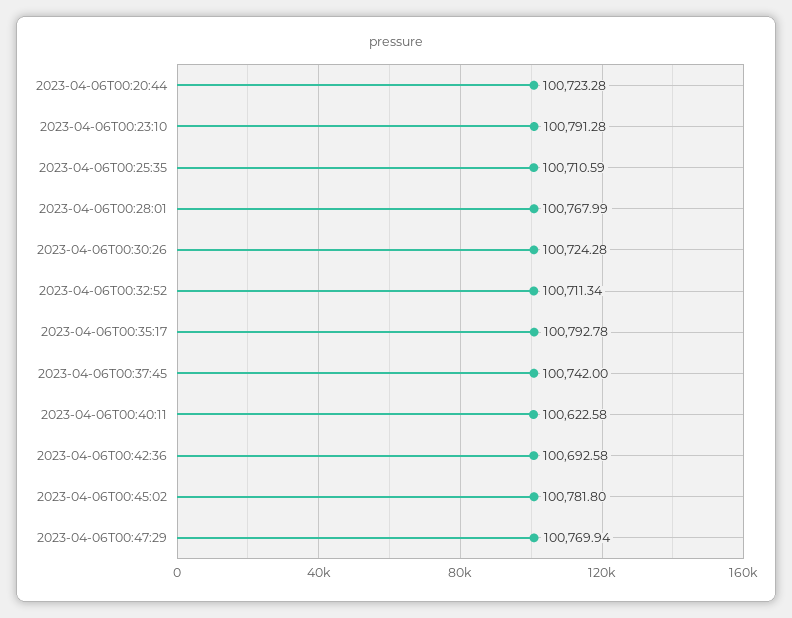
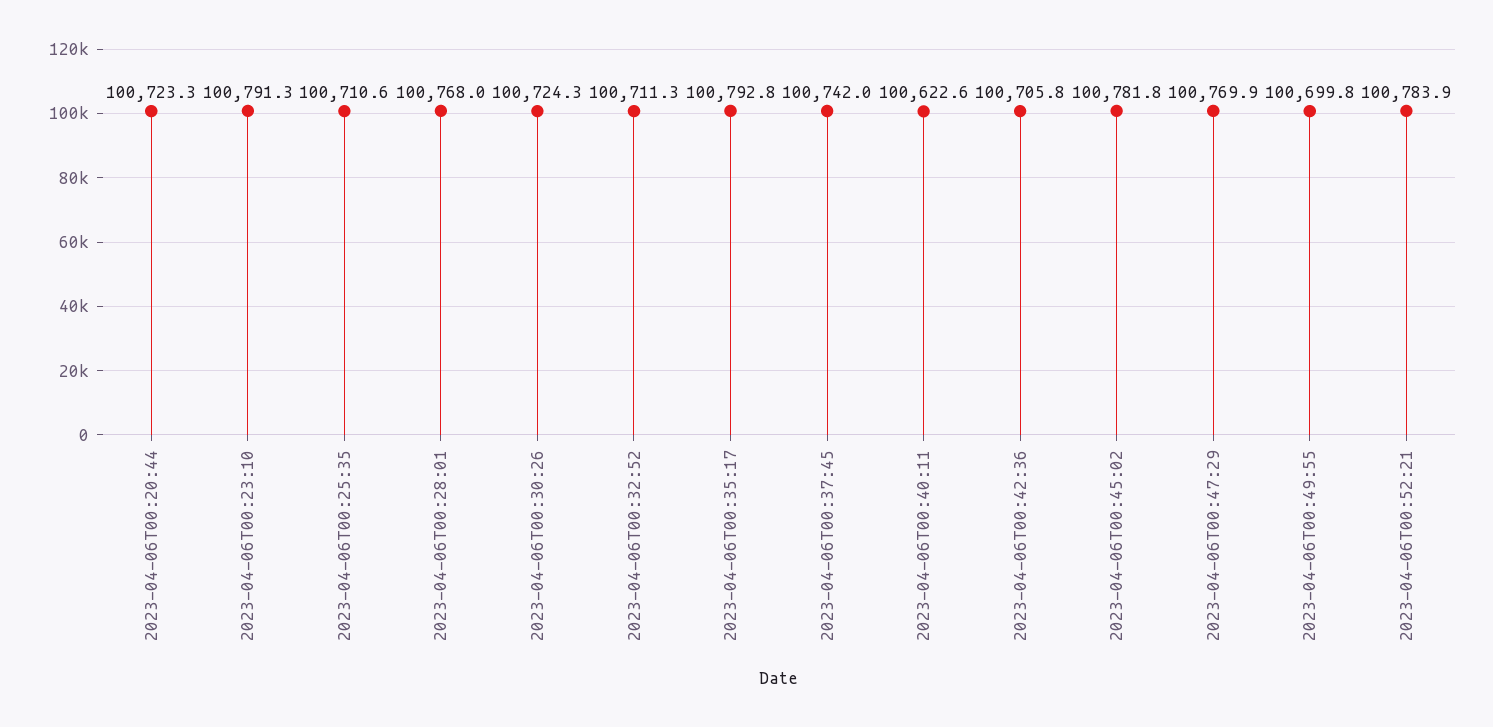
2023-04-06T00:42:36: 100692.58 -> 100705.8
2023-04-06T00:49:55: none -> 100699.8
2023-04-06T00:52:21: none -> 100783.9

